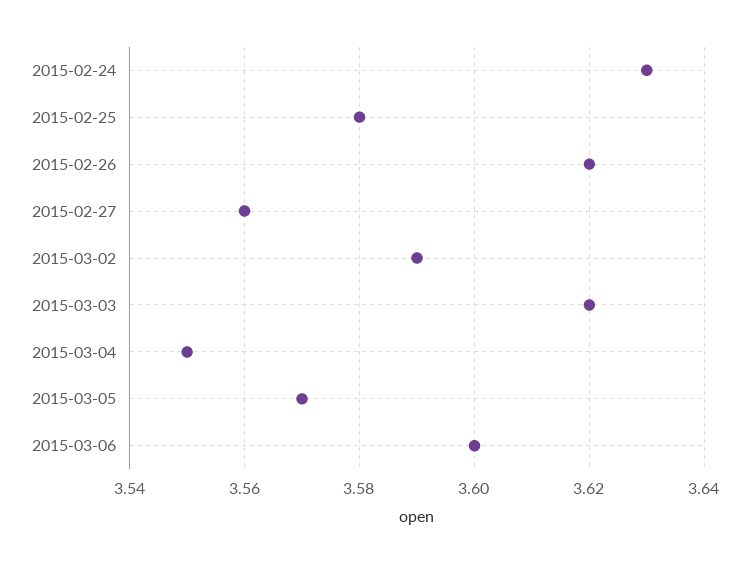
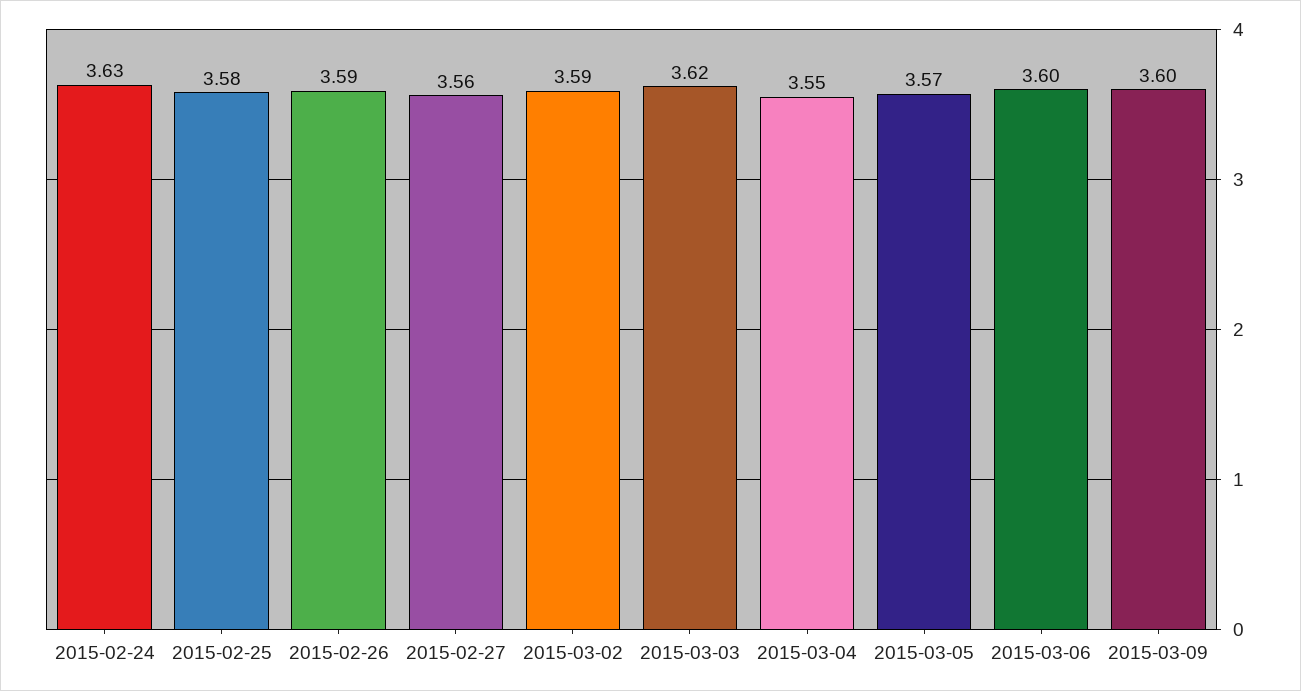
2015-02-26: 3.62 -> 3.59
2015-03-09: none -> 3.6

